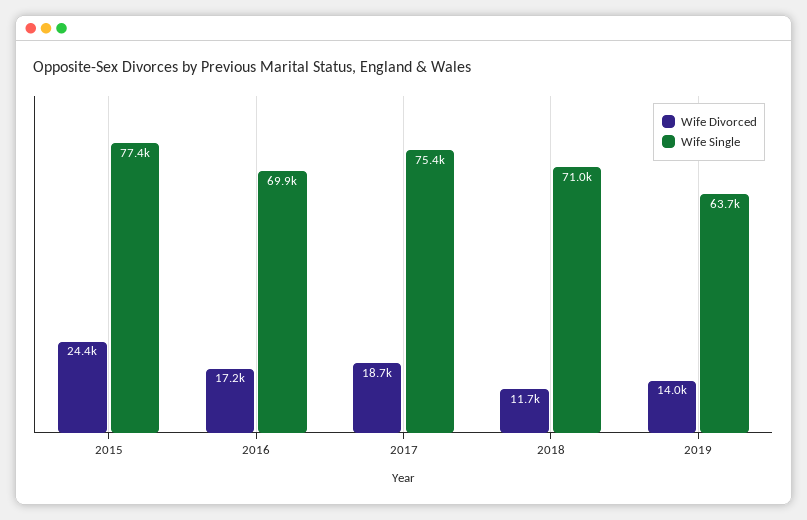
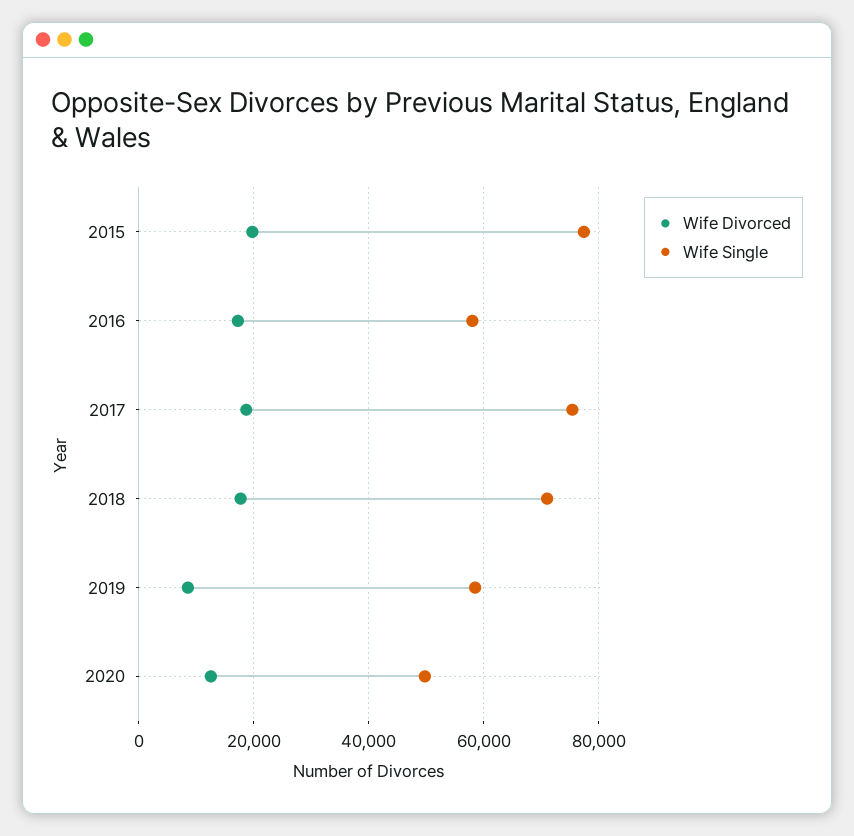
Wife Divorced, 2015: 24400 -> 20000
Wife Single, 2016: 69900 -> 58000
Wife Divorced, 2018: 11700 -> 18000
Wife Divorced, 2019: 14000 -> 8000
Wife Single, 2019: 63700 -> 58000
Wife Divorced, 2020: none -> 12000
Wife Single, 2020: none -> 50000

